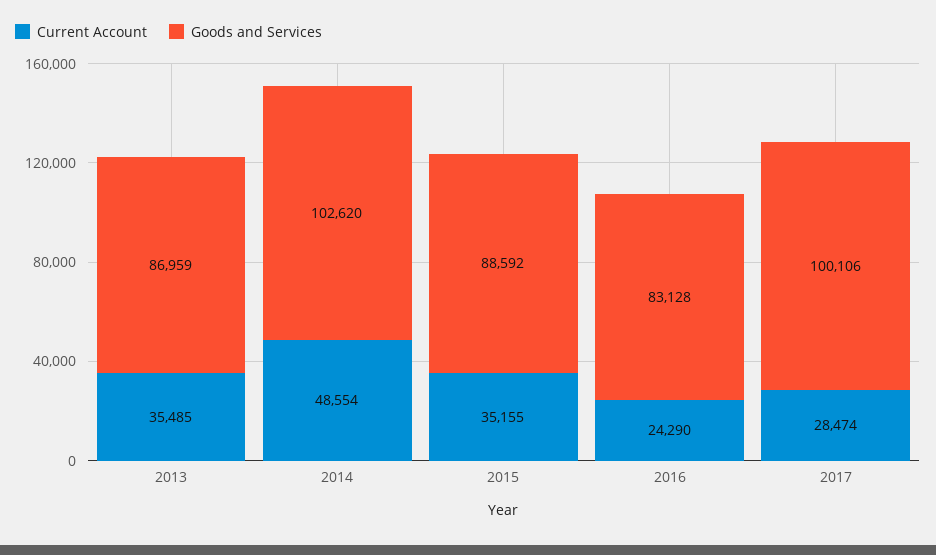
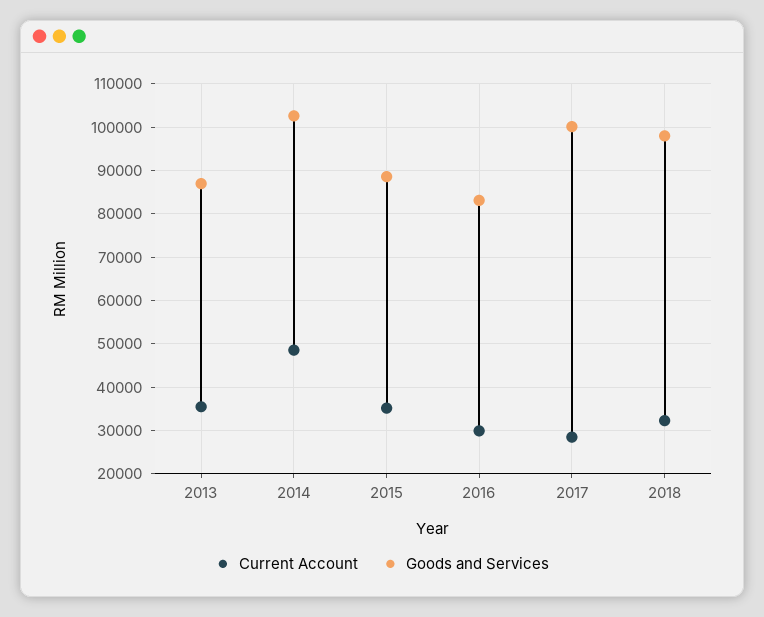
Current Account, 2016: 24290 -> 30000
Current Account, 2018: none -> 32000
Goods and Services, 2018: none -> 98000

